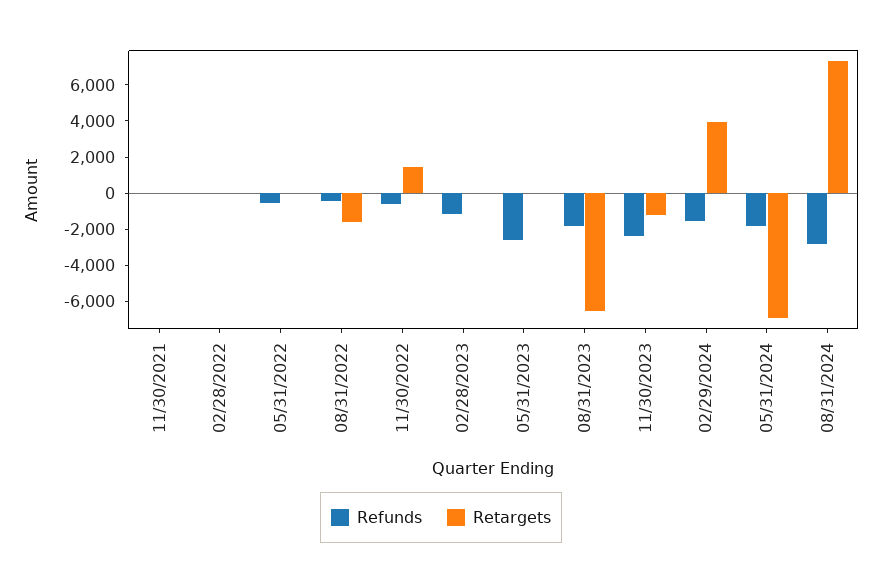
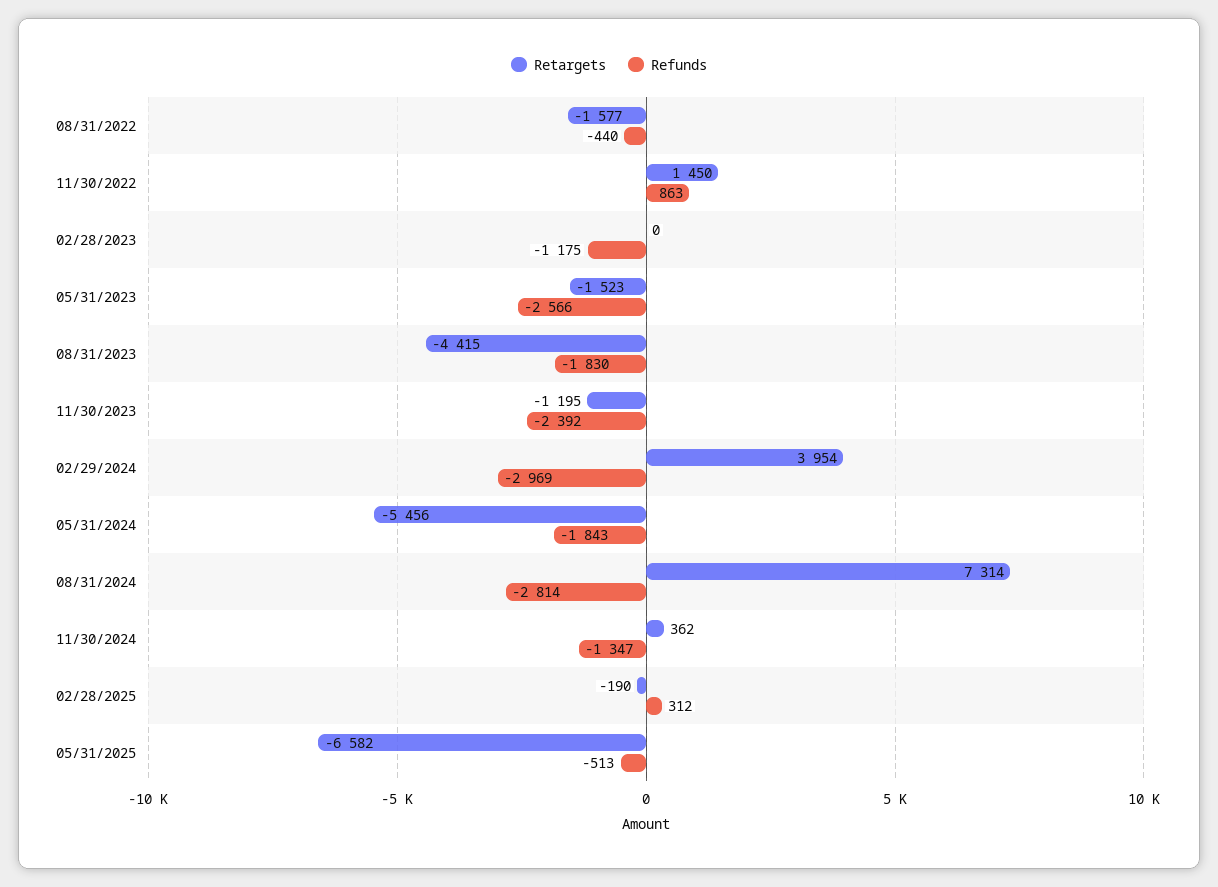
Refunds, 11/30/2021: 0 -> none
Retargets, 11/30/2021: 0 -> none
Refunds, 02/28/2022: 0 -> none
Retargets, 02/28/2022: 0 -> none
Refunds, 05/31/2022: -500 -> none
Retargets, 05/31/2022: 0 -> none
Refunds, 11/30/2022: -500 -> 863
Retargets, 05/31/2023: 0 -> -1523
Retargets, 08/31/2023: -6500 -> -4415
Refunds, 02/29/2024: -1500 -> -2969
Retargets, 05/31/2024: -7000 -> -5456
Retargets, 11/30/2024: none -> 362
Refunds, 11/30/2024: none -> -1347
Retargets, 02/28/2025: none -> -190
Refunds, 02/28/2025: none -> 312
Retargets, 05/31/2025: none -> -6582
Refunds, 05/31/2025: none -> -513

